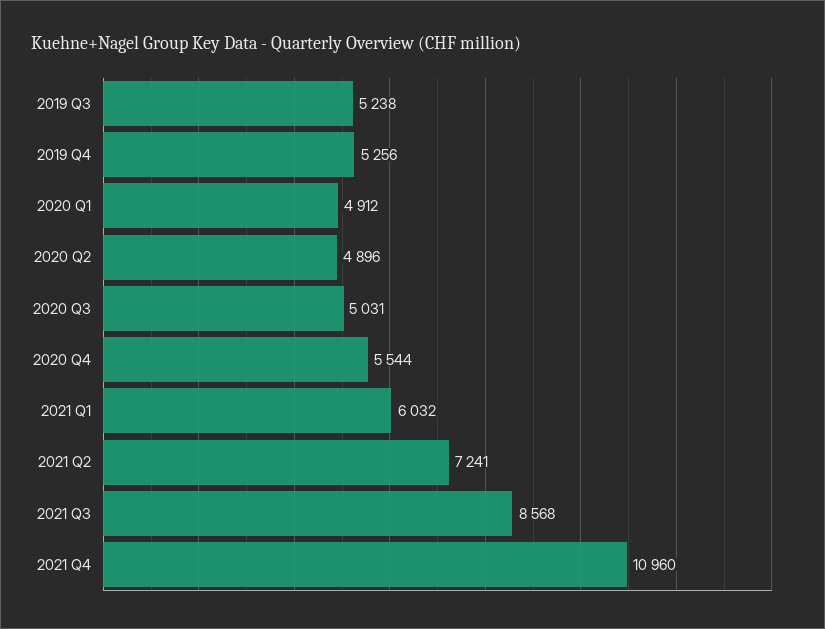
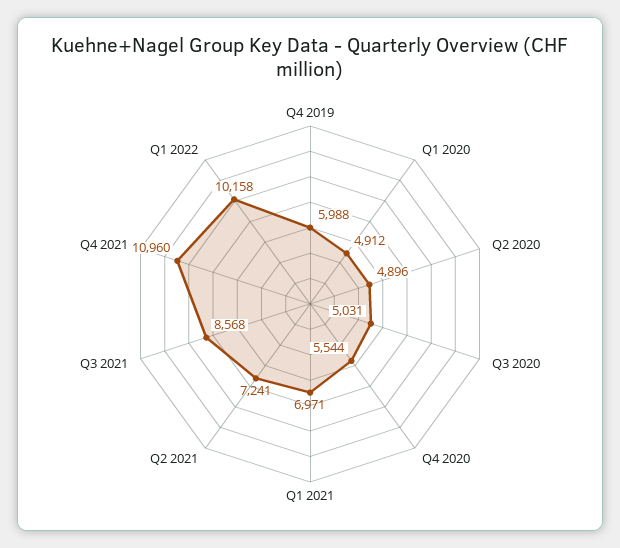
2019 Q3: 5238 -> none
2019 Q4: 5256 -> 5988
2021 Q1: 6032 -> 6971
Q1 2022: none -> 10158

